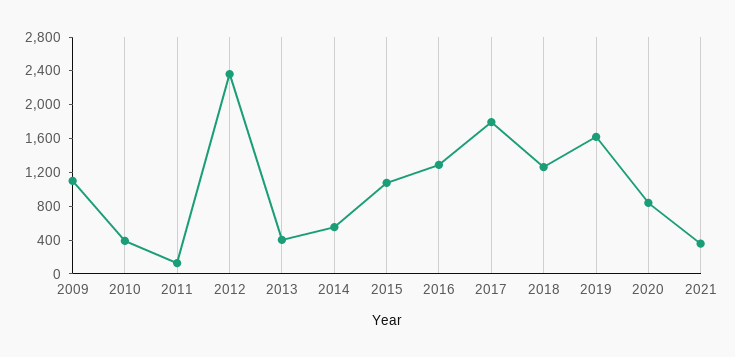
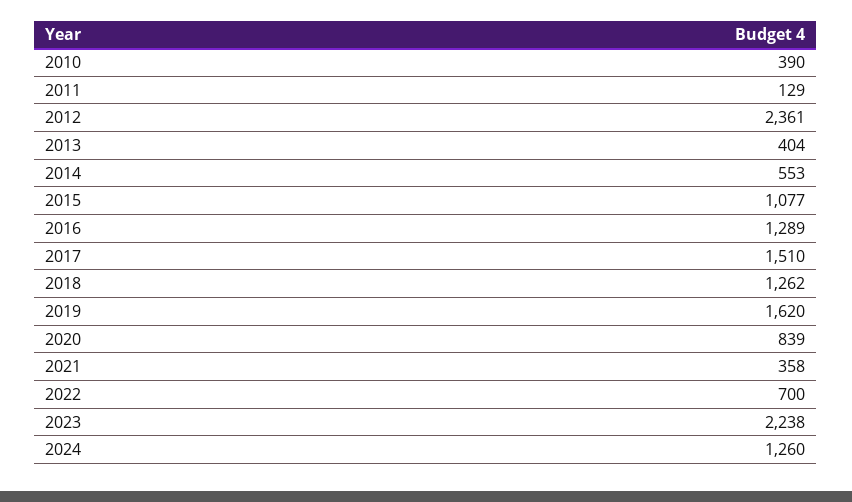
2009: 1100 -> none
2017: 1800 -> 1510
2022: none -> 700
2023: none -> 2238
2024: none -> 1260

